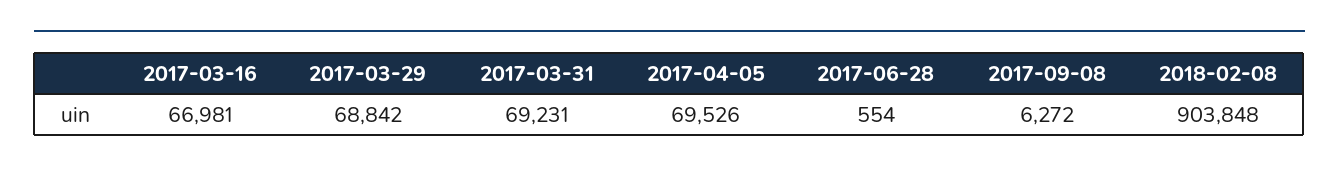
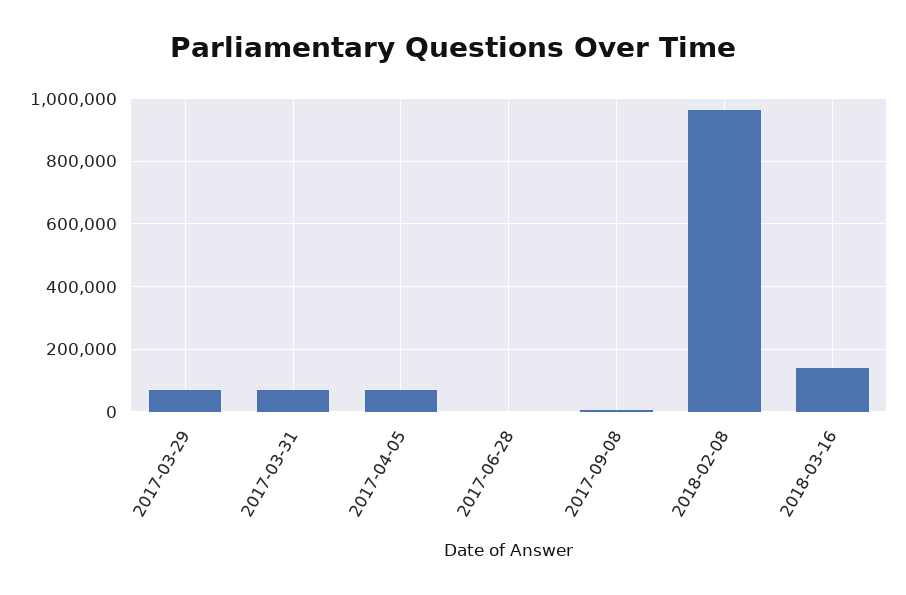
2017-03-16: 66981 -> none
2018-02-08: 903848 -> 960000
2018-03-16: none -> 140000

